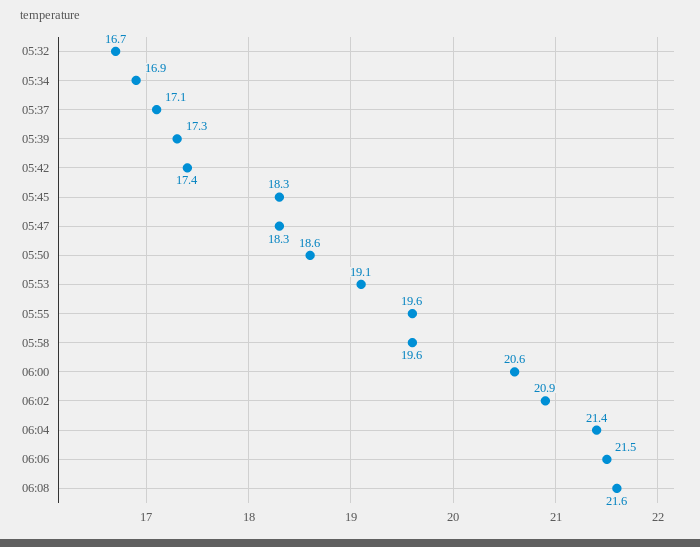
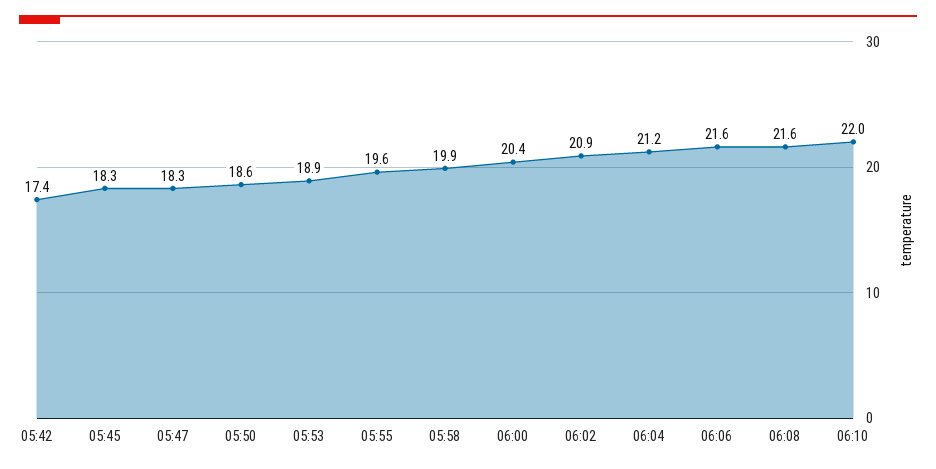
05:32: 16.7 -> none
05:34: 16.9 -> none
05:37: 17.1 -> none
05:39: 17.3 -> none
05:53: 19.1 -> 18.9
05:58: 19.6 -> 19.9
06:00: 20.6 -> 20.4
06:04: 21.4 -> 21.2
06:06: 21.5 -> 21.6
06:10: none -> 22

